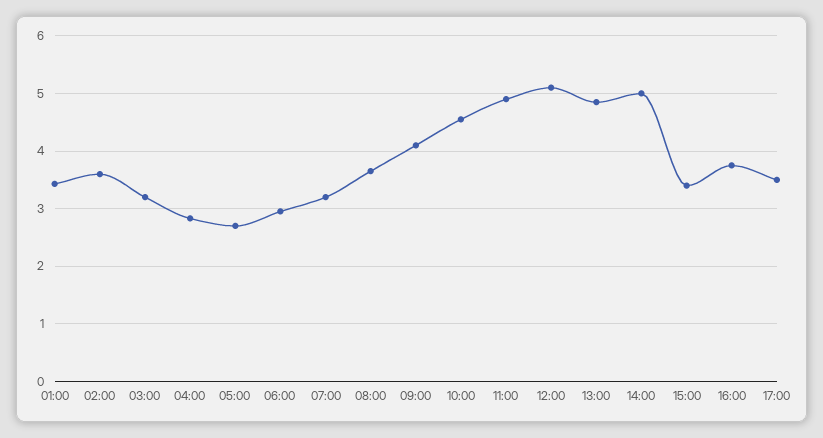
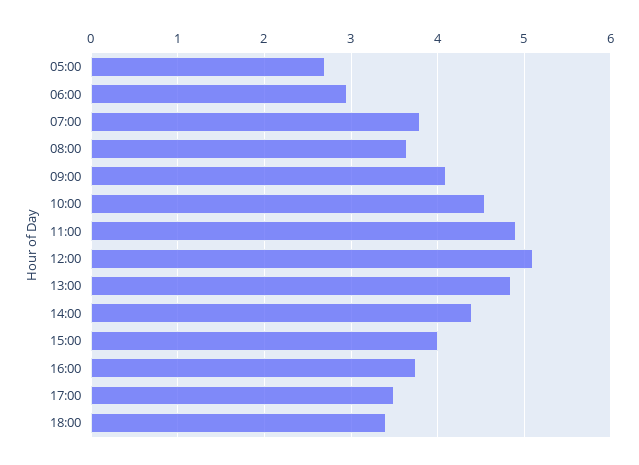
01:00: 3.4 -> none
02:00: 3.6 -> none
03:00: 3.2 -> none
04:00: 2.8 -> none
07:00: 3.2 -> 3.8
14:00: 5 -> 4.4
15:00: 3.4 -> 4
18:00: none -> 3.4

